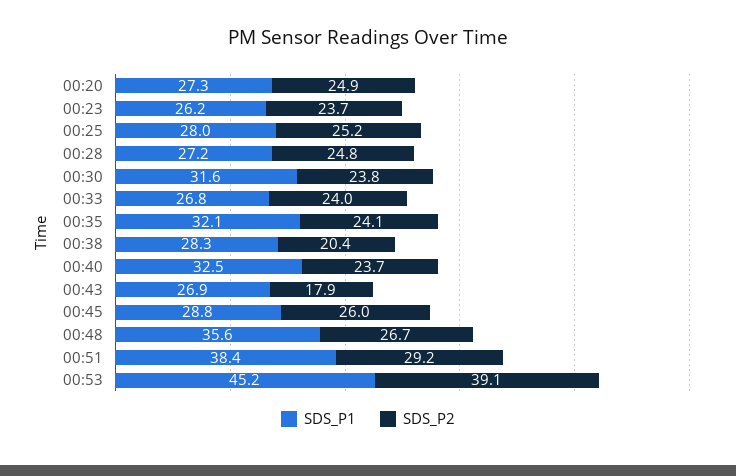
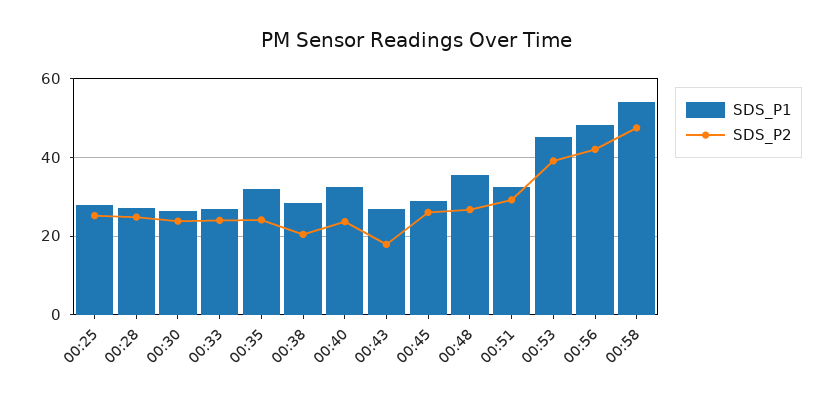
SDS_P1, 00:20: 27.3 -> none
SDS_P2, 00:20: 24.9 -> none
SDS_P1, 00:23: 26.2 -> none
SDS_P2, 00:23: 23.7 -> none
SDS_P1, 00:30: 31.6 -> 26
SDS_P1, 00:51: 38.4 -> 32
SDS_P1, 00:56: none -> 48
SDS_P2, 00:56: none -> 42
SDS_P1, 00:58: none -> 54
SDS_P2, 00:58: none -> 48

